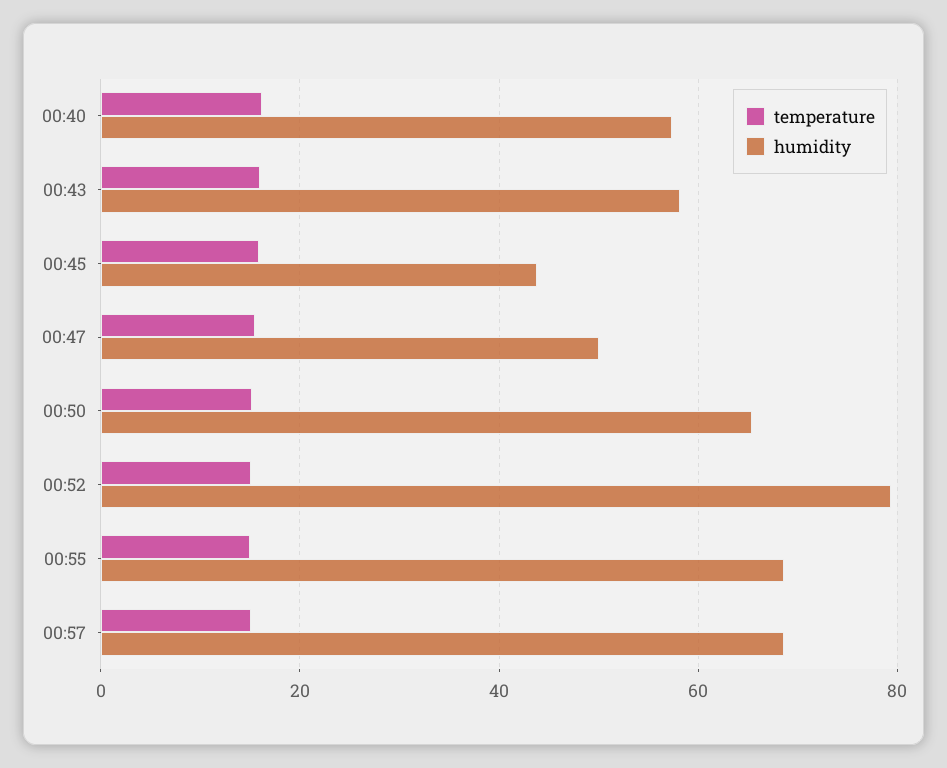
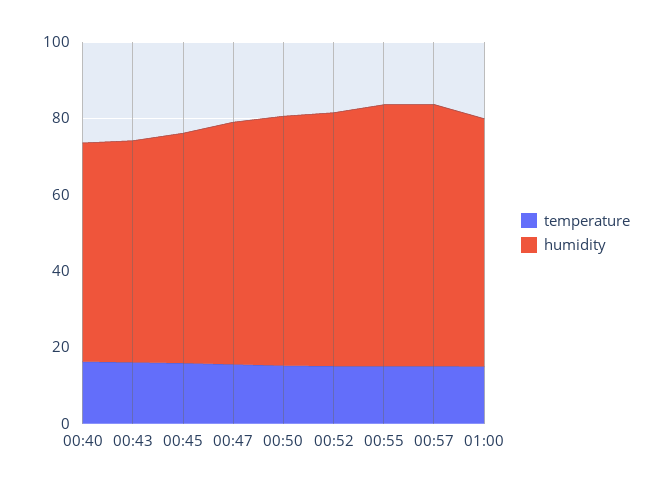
humidity, 00:45: 44 -> 60
humidity, 00:47: 50 -> 65
humidity, 00:52: 80 -> 65
temperature, 01:00: none -> 15
humidity, 01:00: none -> 65

